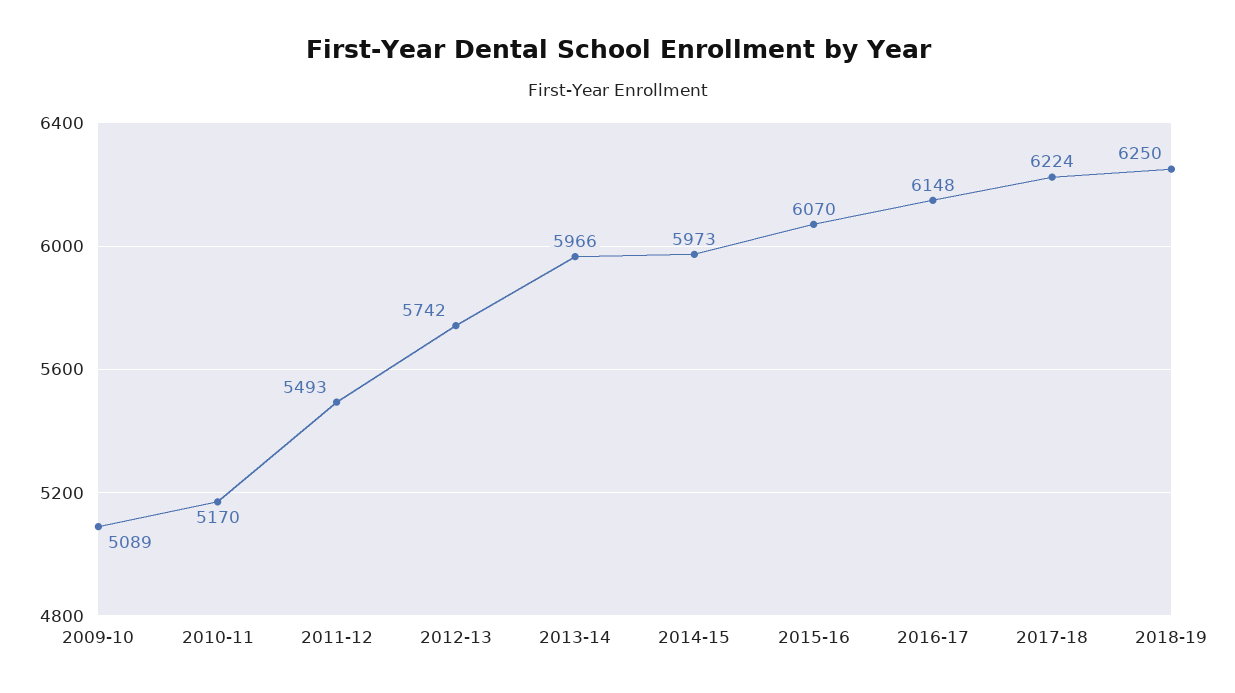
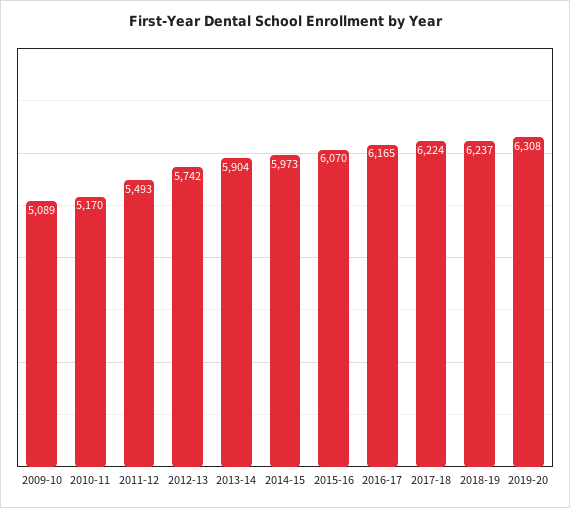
2013-14: 5966 -> 5904
2016-17: 6148 -> 6165
2018-19: 6250 -> 6237
2019-20: none -> 6308

